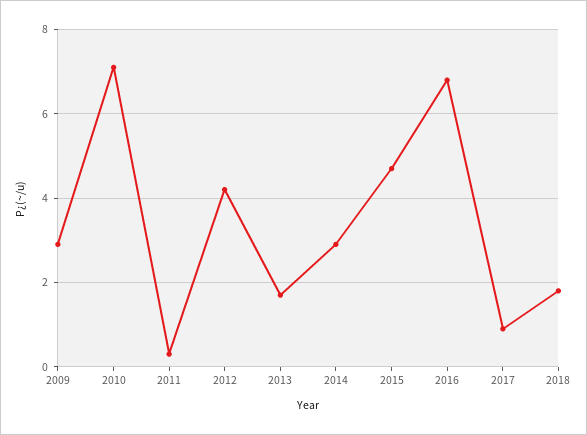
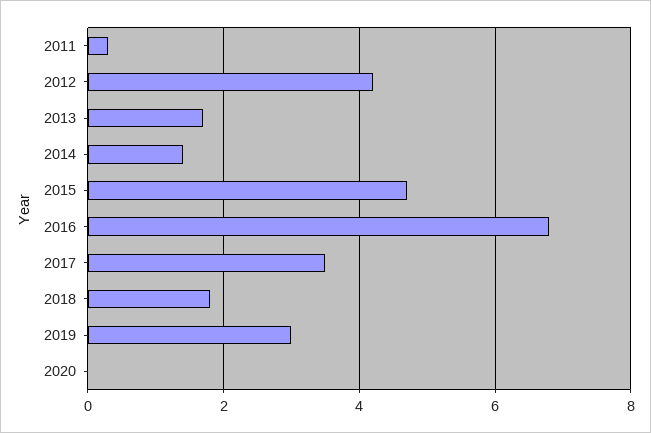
2009: 3 -> none
2010: 7 -> none
2014: 3 -> 1.5
2017: 1 -> 3.5
2019: none -> 3
2020: none -> 0

